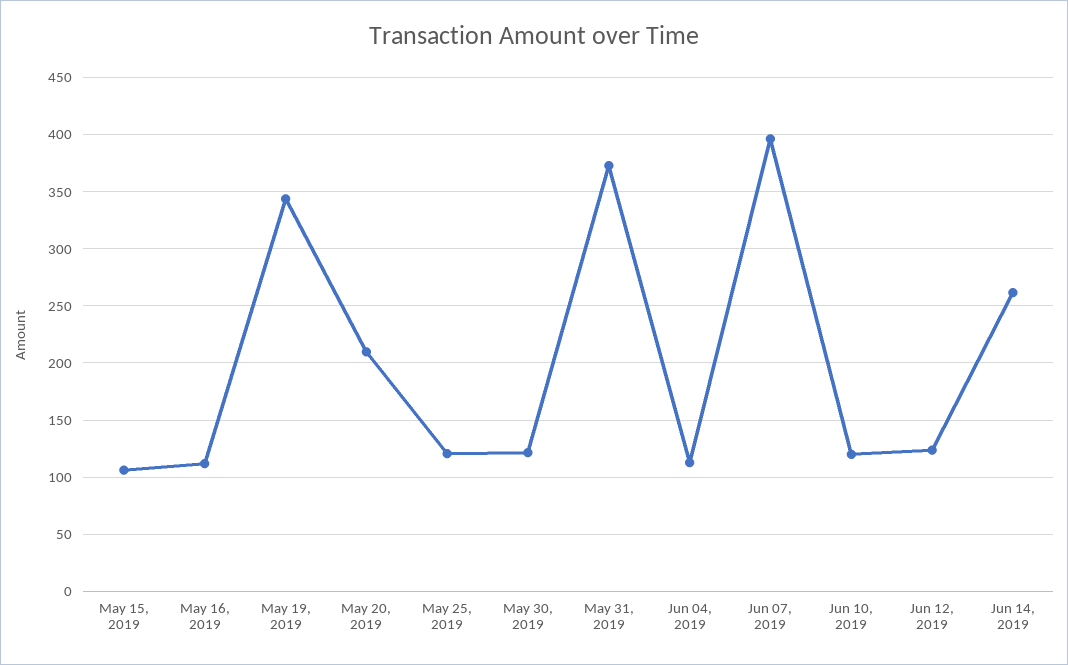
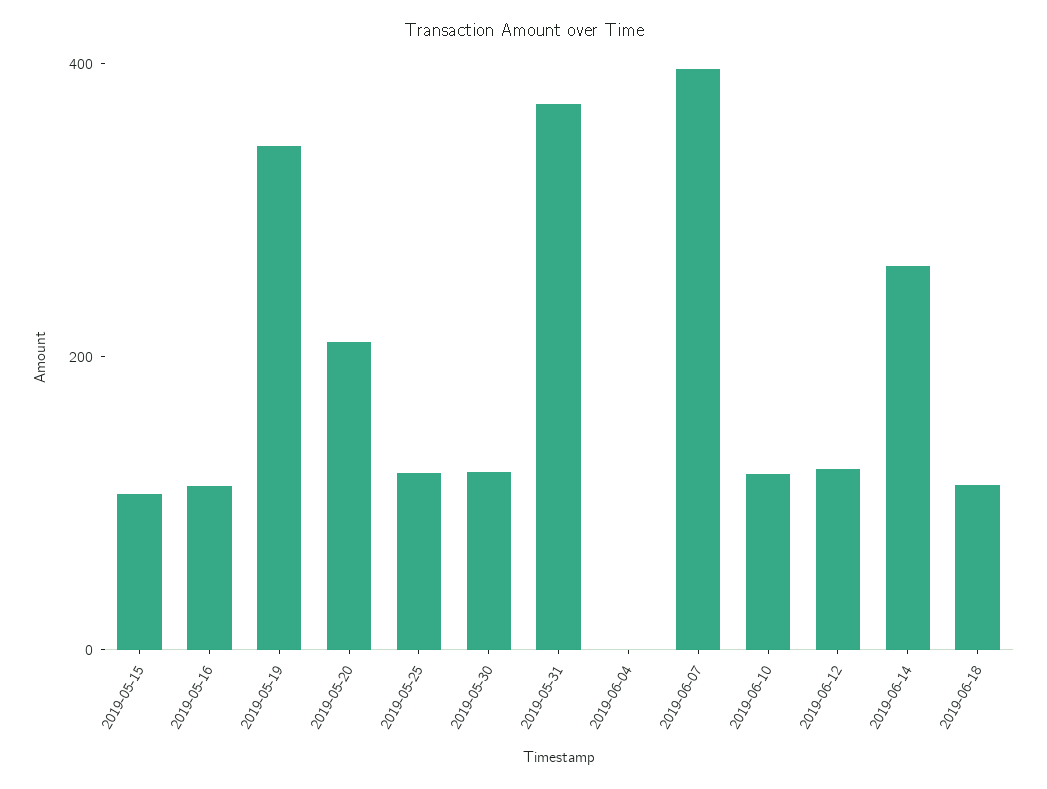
Jun 04, 2019: 110 -> 0
2019-06-18: none -> 100

